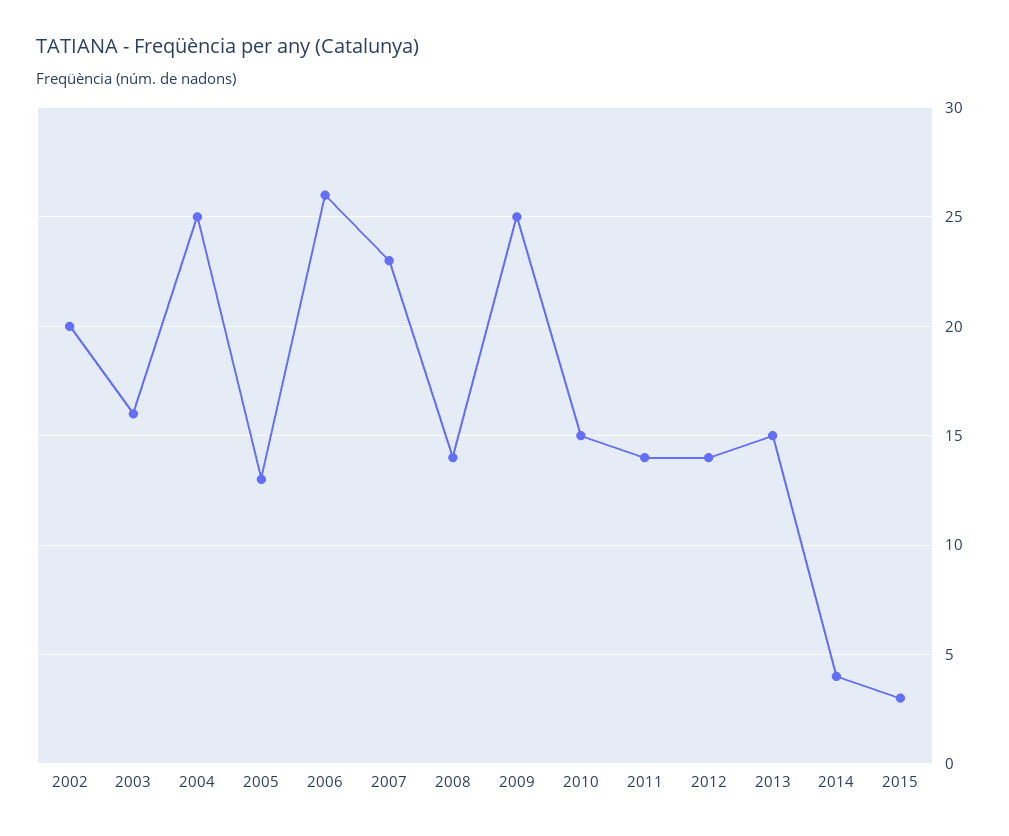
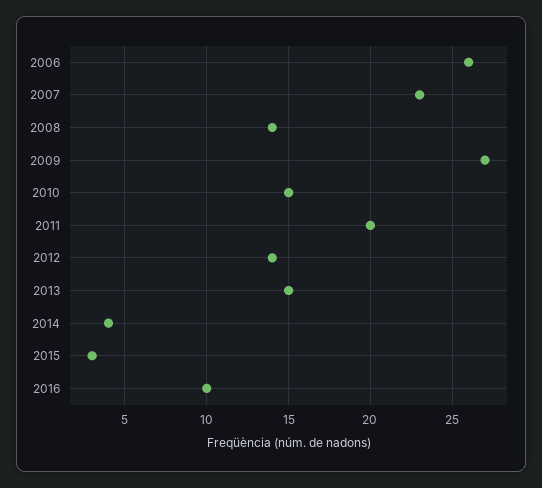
2002: 20 -> none
2003: 16 -> none
2004: 25 -> none
2005: 13 -> none
2009: 25 -> 27
2011: 14 -> 20
2016: none -> 10

